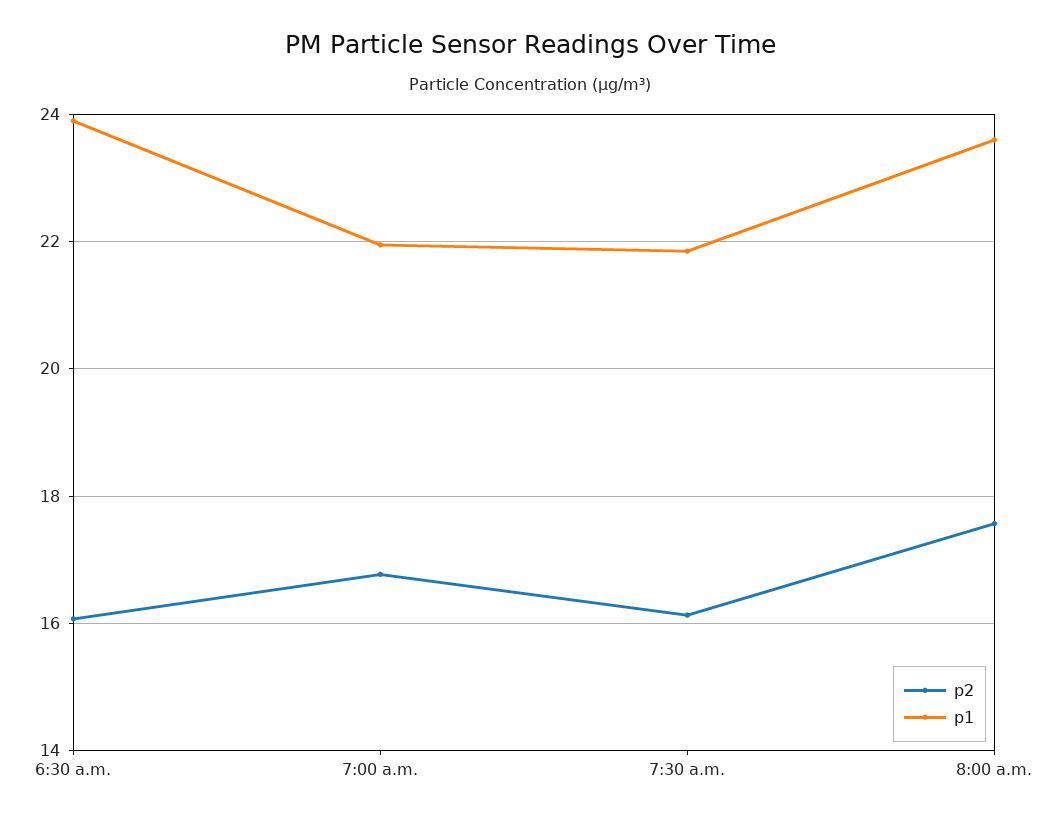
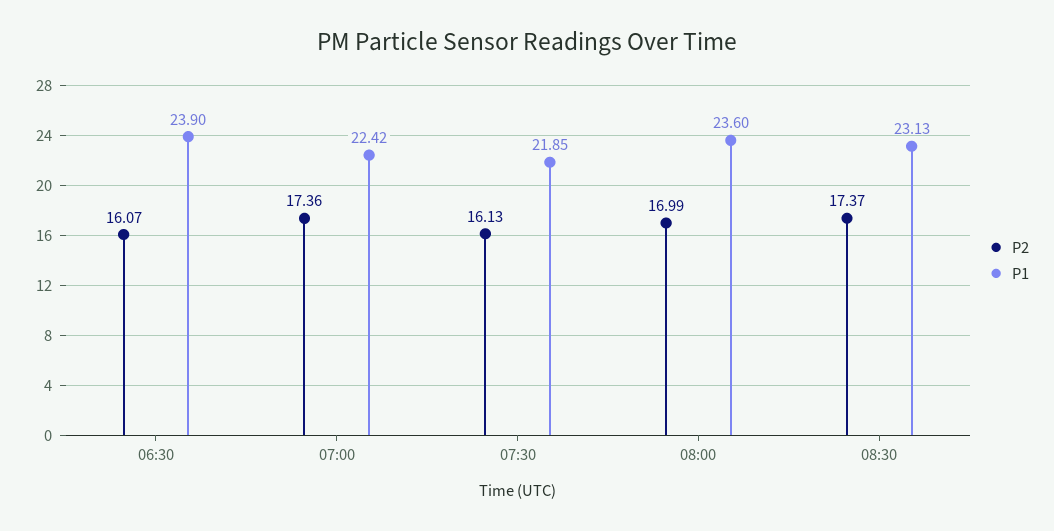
p2, 7:00 a.m.: 16.8 -> 17.36
p1, 7:00 a.m.: 22 -> 22.42
p2, 8:00 a.m.: 17.6 -> 16.99
p2, 08:30: none -> 17.37
p1, 08:30: none -> 23.13

